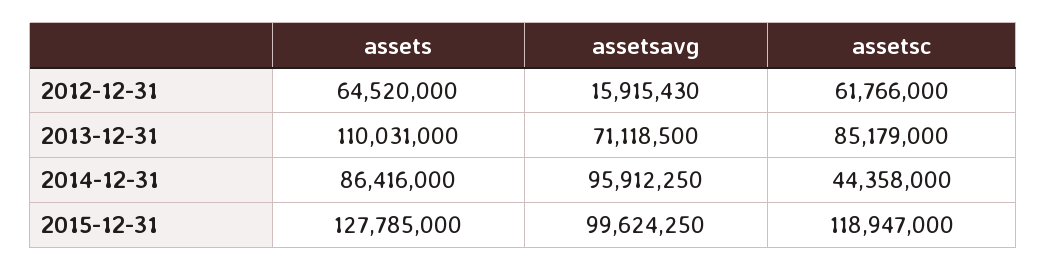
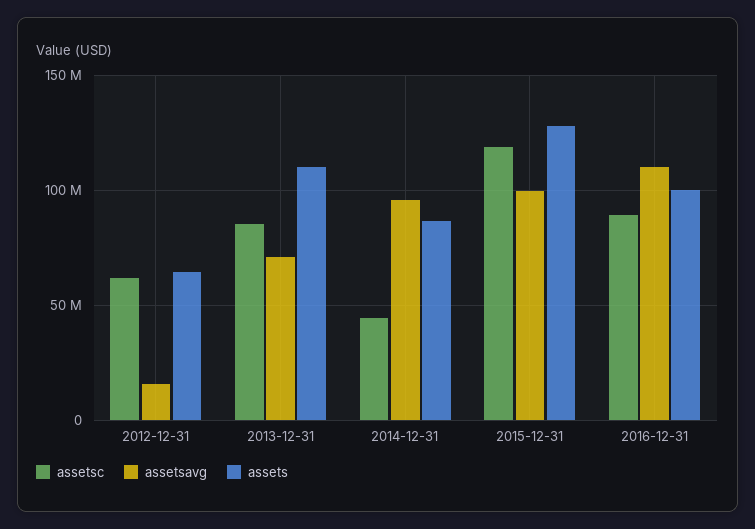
assetsc, 2016-12-31: none -> 90000000
assetsavg, 2016-12-31: none -> 110000000
assets, 2016-12-31: none -> 100000000

